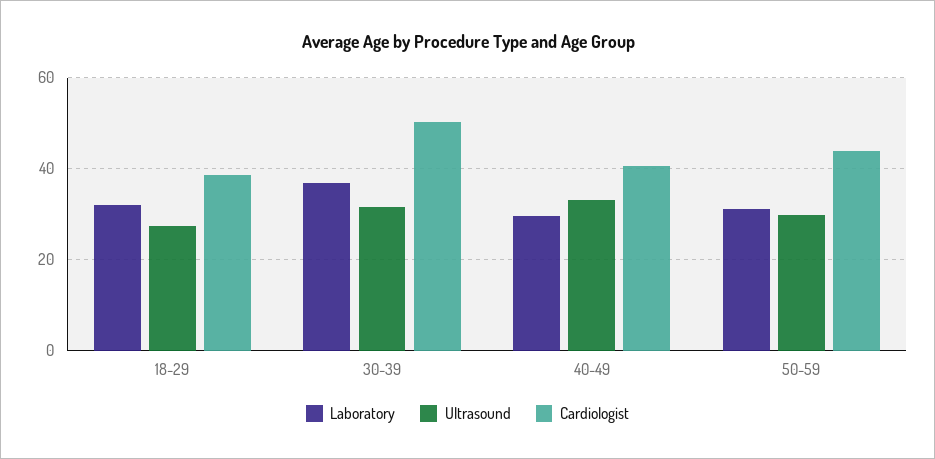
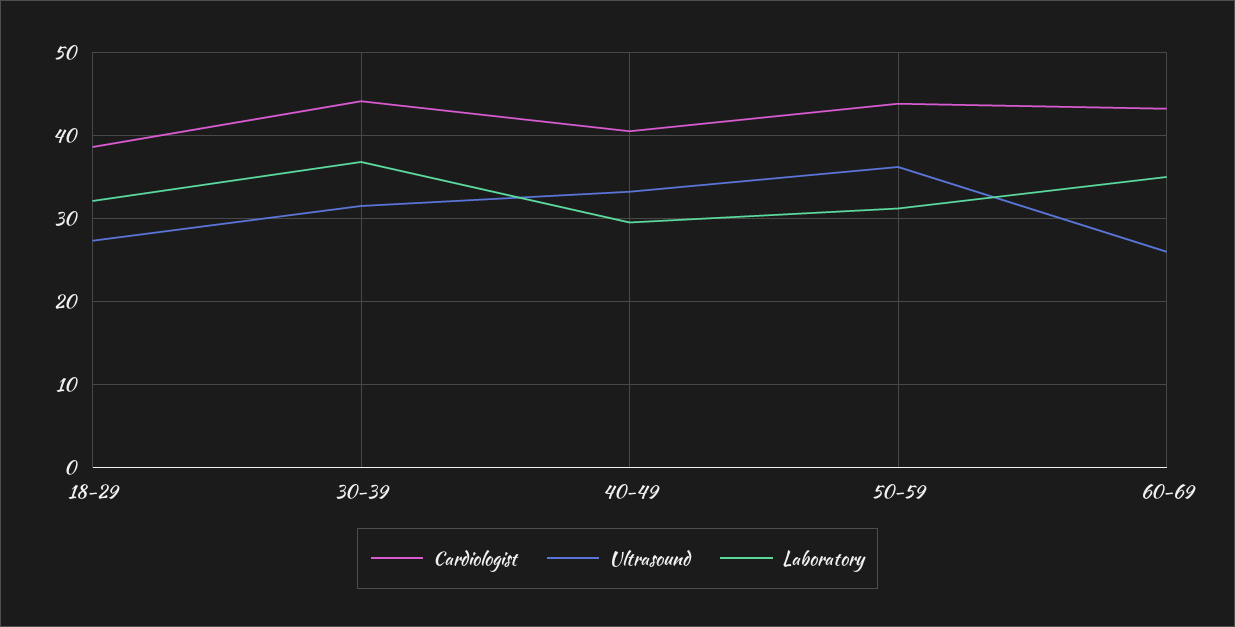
Cardiologist, 30-39: 50 -> 44
Ultrasound, 50-59: 30 -> 36
Cardiologist, 60-69: none -> 43
Ultrasound, 60-69: none -> 26
Laboratory, 60-69: none -> 35

